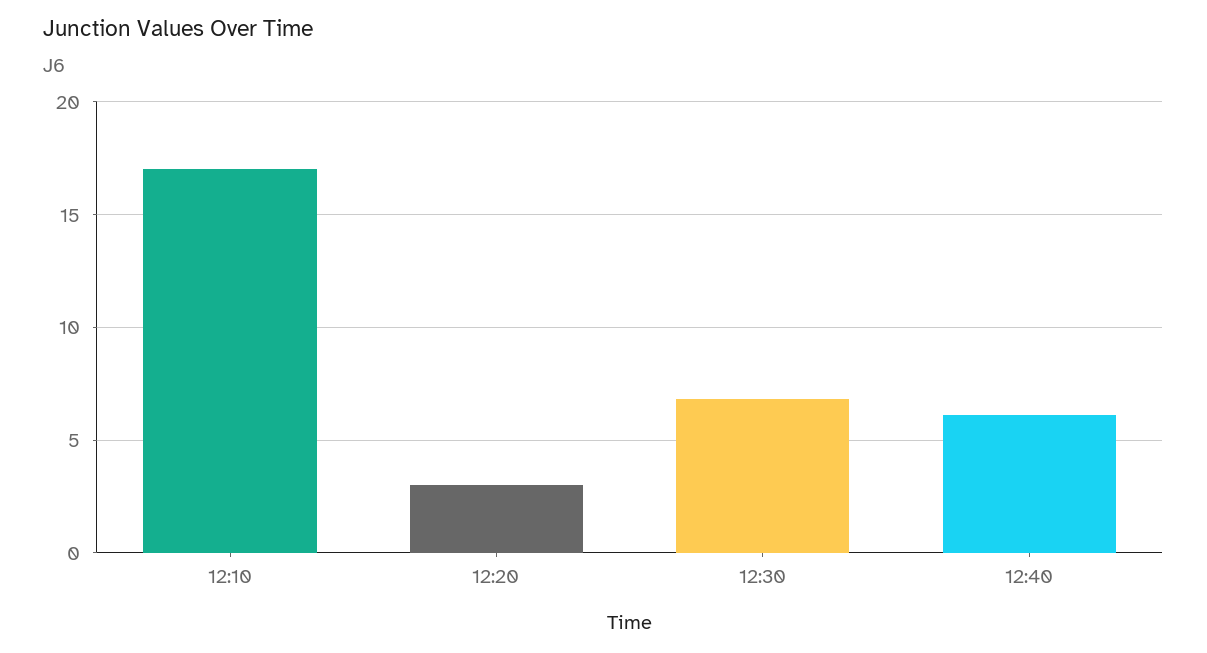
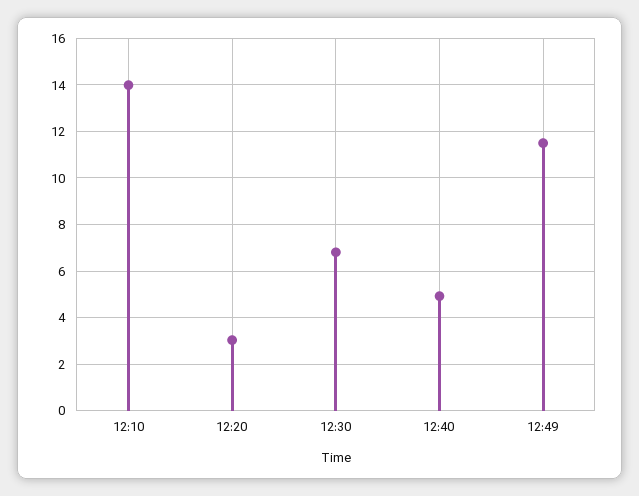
12:10: 17 -> 14
12:40: 6 -> 5
12:49: none -> 11.5

